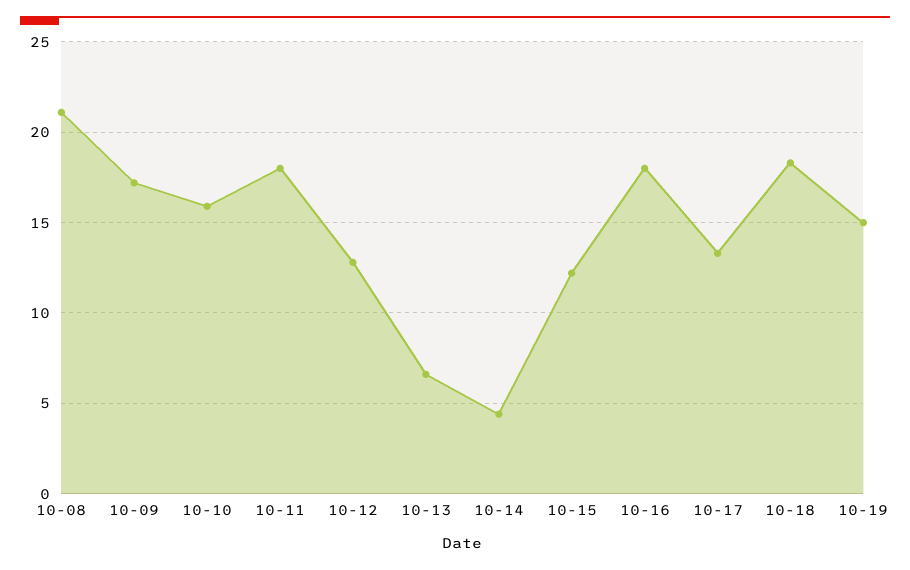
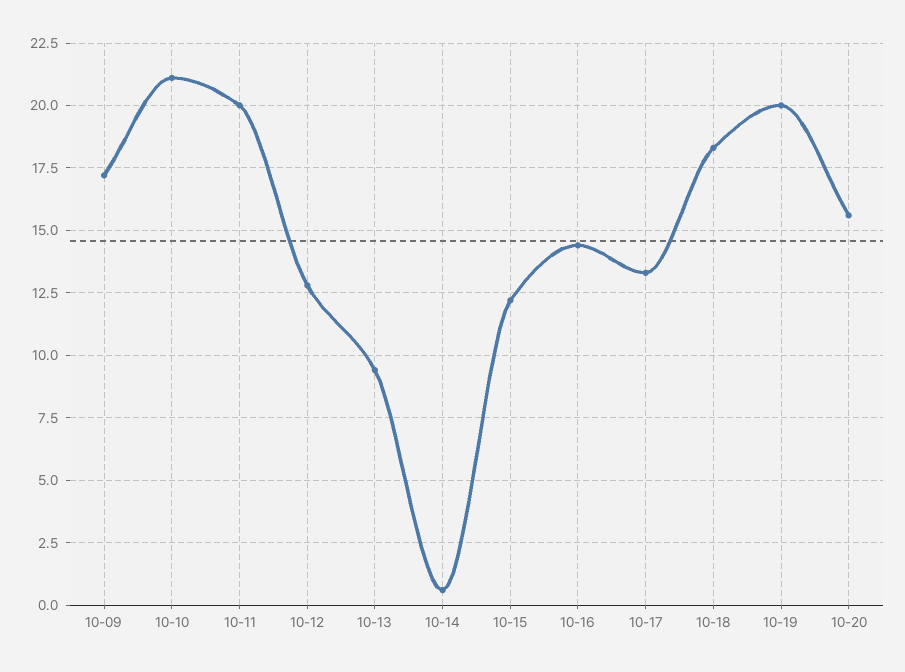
10-08: 21 -> none
10-10: 16 -> 21
10-11: 18 -> 20
10-13: 6.5 -> 9.5
10-14: 4.5 -> 0.5
10-16: 18 -> 14.5
10-19: 15 -> 20
10-20: none -> 15.5

